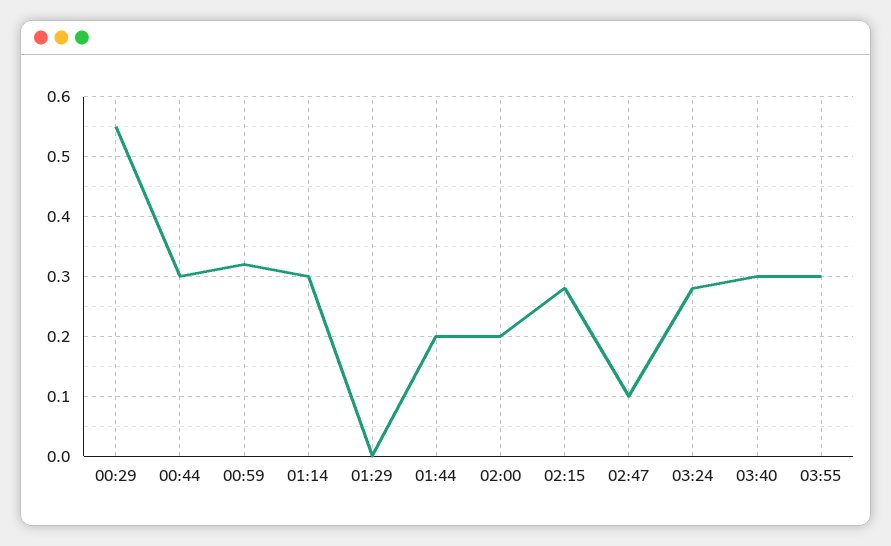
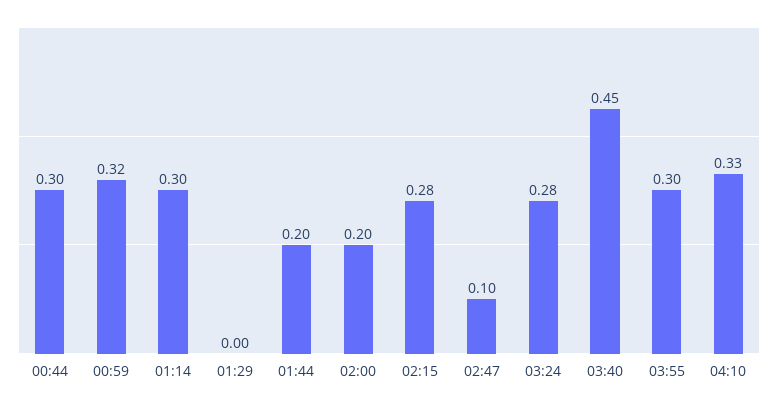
00:29: 0.55 -> none
03:40: 0.3 -> 0.45
04:10: none -> 0.33

